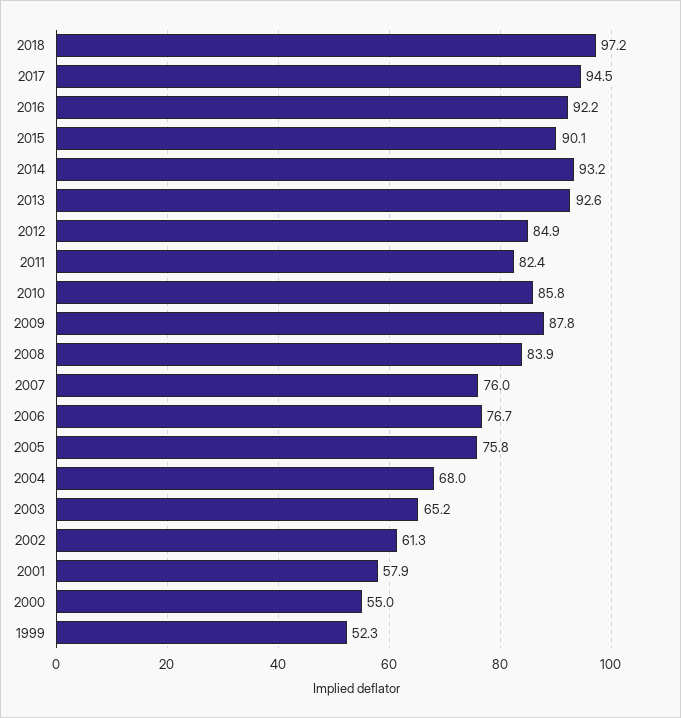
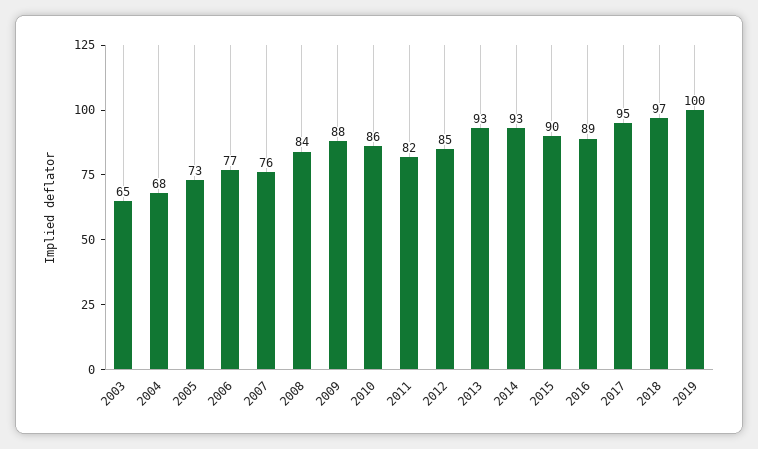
2016: 92.2 -> 89
2005: 75.8 -> 73
2002: 61.3 -> none
2001: 57.9 -> none
2000: 55 -> none
1999: 52.3 -> none
2019: none -> 100

